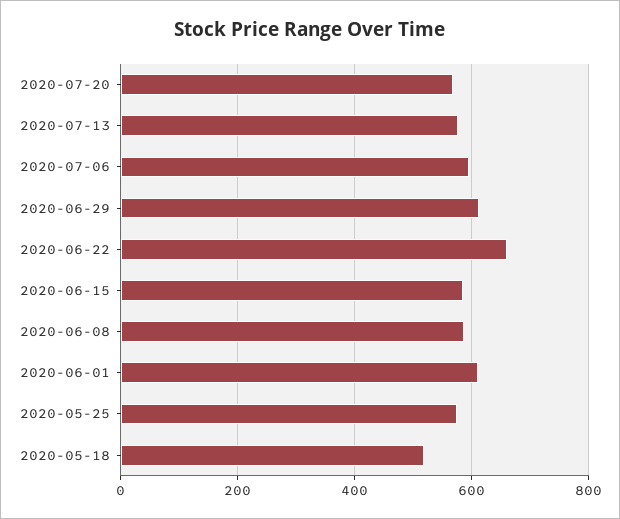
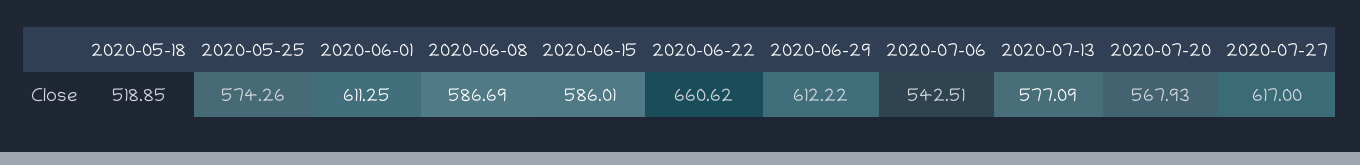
2020-07-06: 600 -> 542.51
2020-07-27: none -> 617

